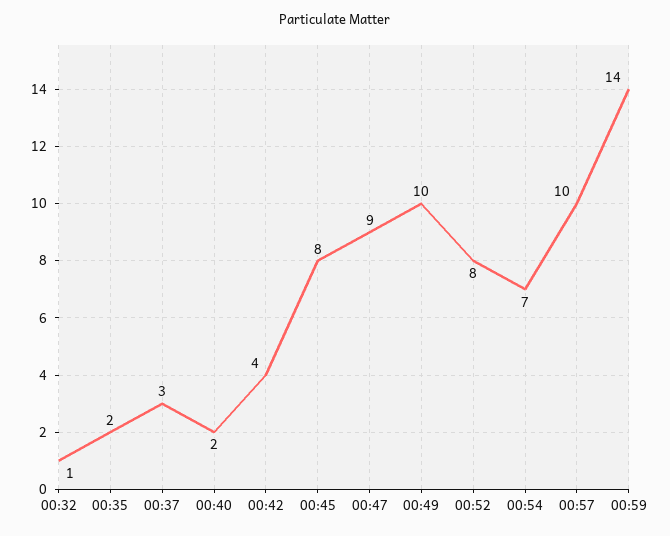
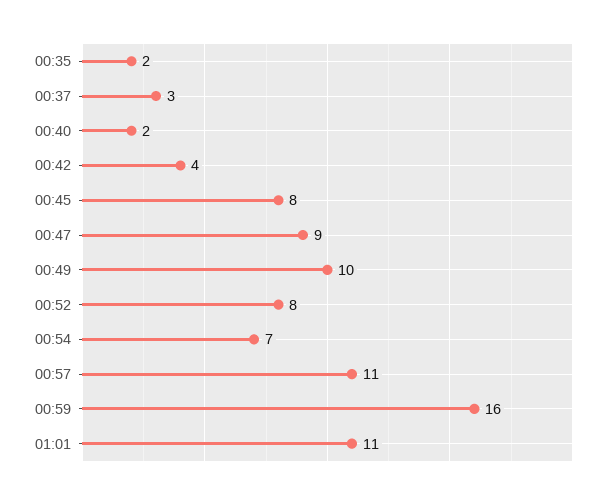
00:32: 1 -> none
00:57: 10 -> 11
00:59: 14 -> 16
01:01: none -> 11

